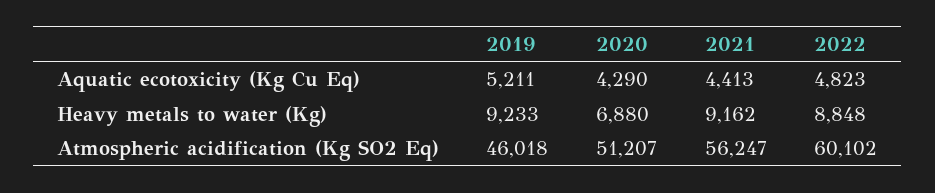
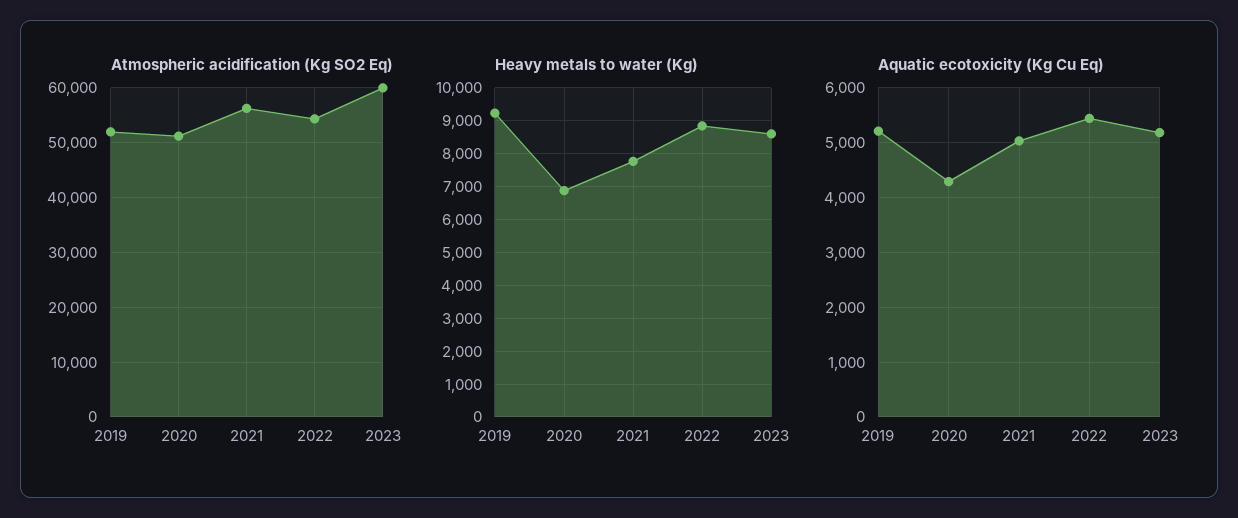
Aquatic ecotoxicity (Kg Cu Eq), 2021: 4413 -> 5000
Aquatic ecotoxicity (Kg Cu Eq), 2022: 4823 -> 5400
Heavy metals to water (Kg), 2021: 9162 -> 7800
Atmospheric acidification (Kg SO2 Eq), 2019: 46018 -> 52000
Atmospheric acidification (Kg SO2 Eq), 2022: 60102 -> 54000
Atmospheric acidification (Kg SO2 Eq), 2023: none -> 60000
Heavy metals to water (Kg), 2023: none -> 8600
Aquatic ecotoxicity (Kg Cu Eq), 2023: none -> 5200

